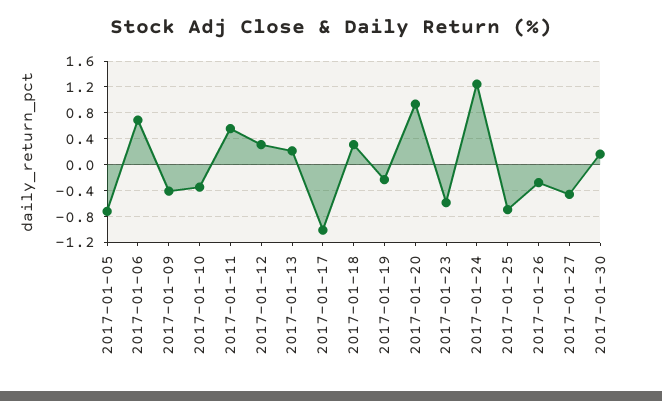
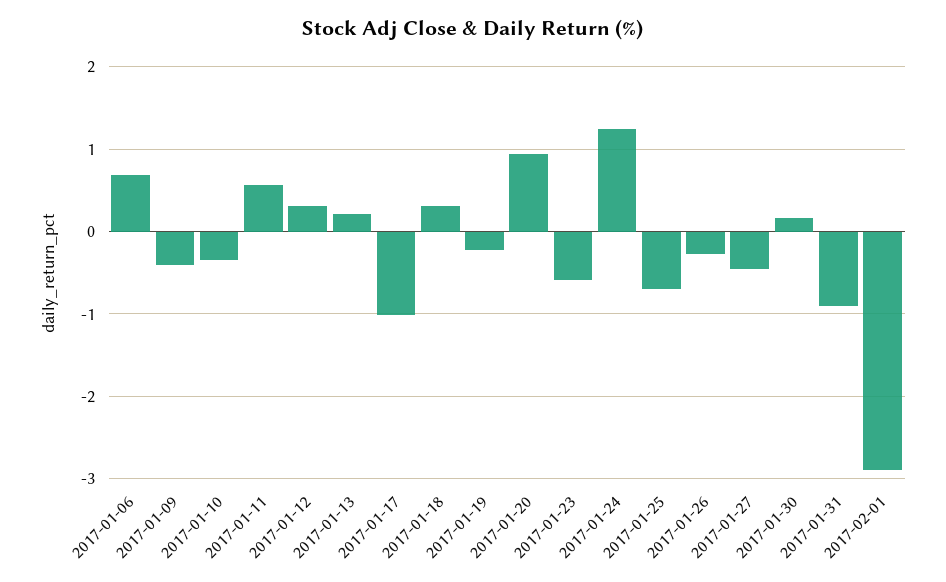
2017-01-05: -0.7 -> none
2017-01-31: none -> -0.9
2017-02-01: none -> -2.9

